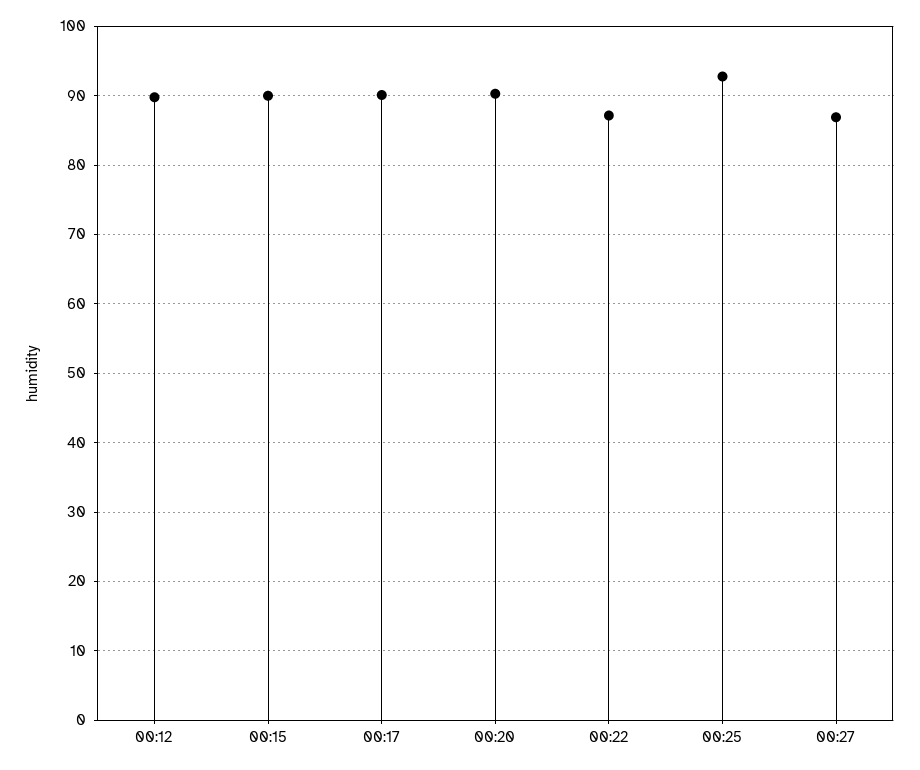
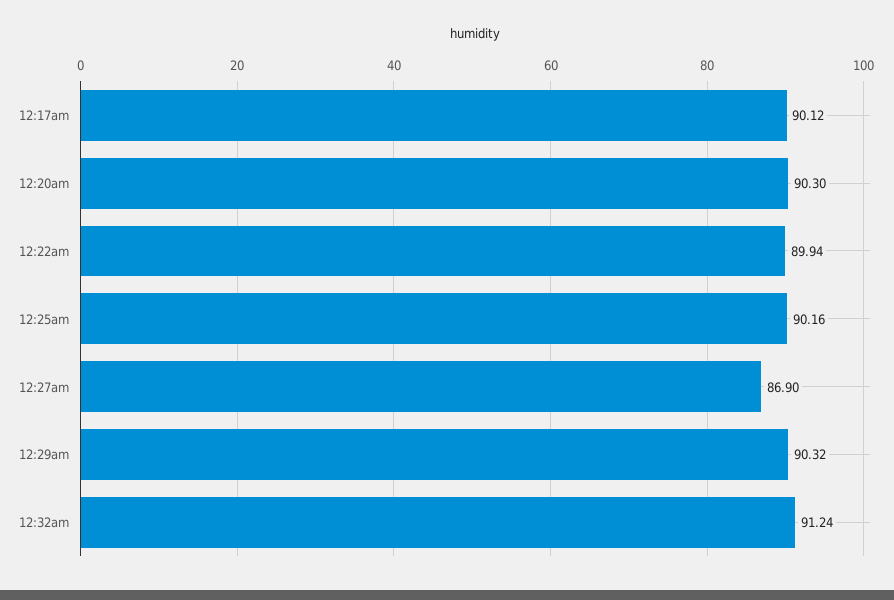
00:12: 90 -> none
00:15: 90 -> none
00:22: 87 -> 89.94
00:25: 93 -> 90.16
12:29am: none -> 90.32
12:32am: none -> 91.24

